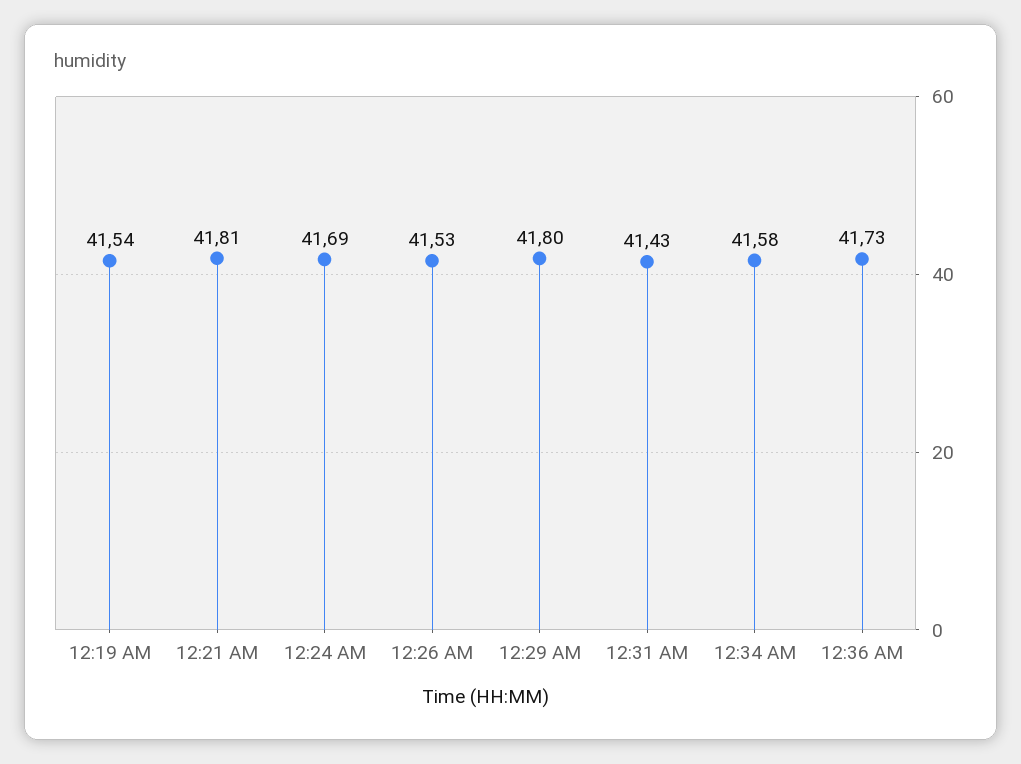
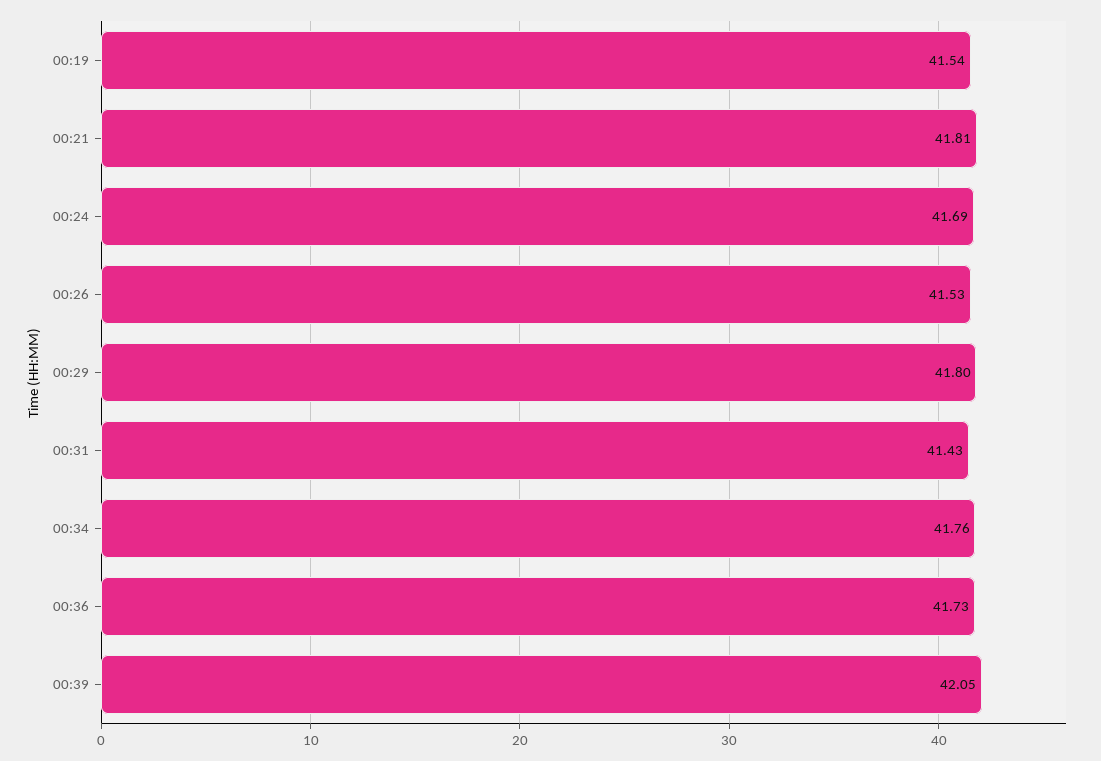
12:34 AM: 41.58 -> 41.76
00:39: none -> 42.05

